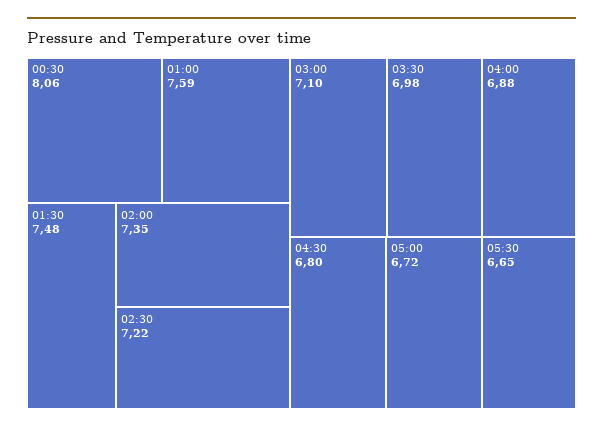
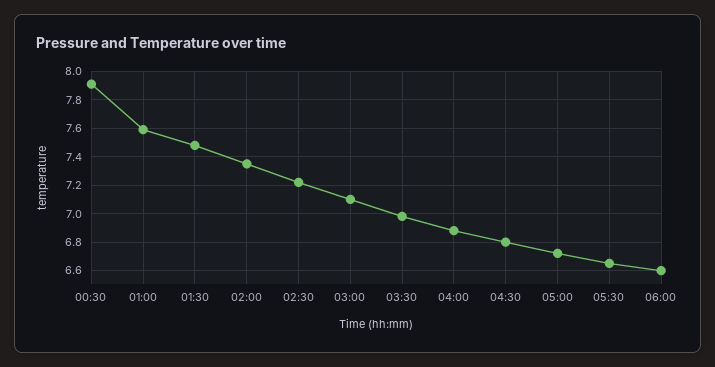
00:30: 8.06 -> 7.9
06:00: none -> 6.6

